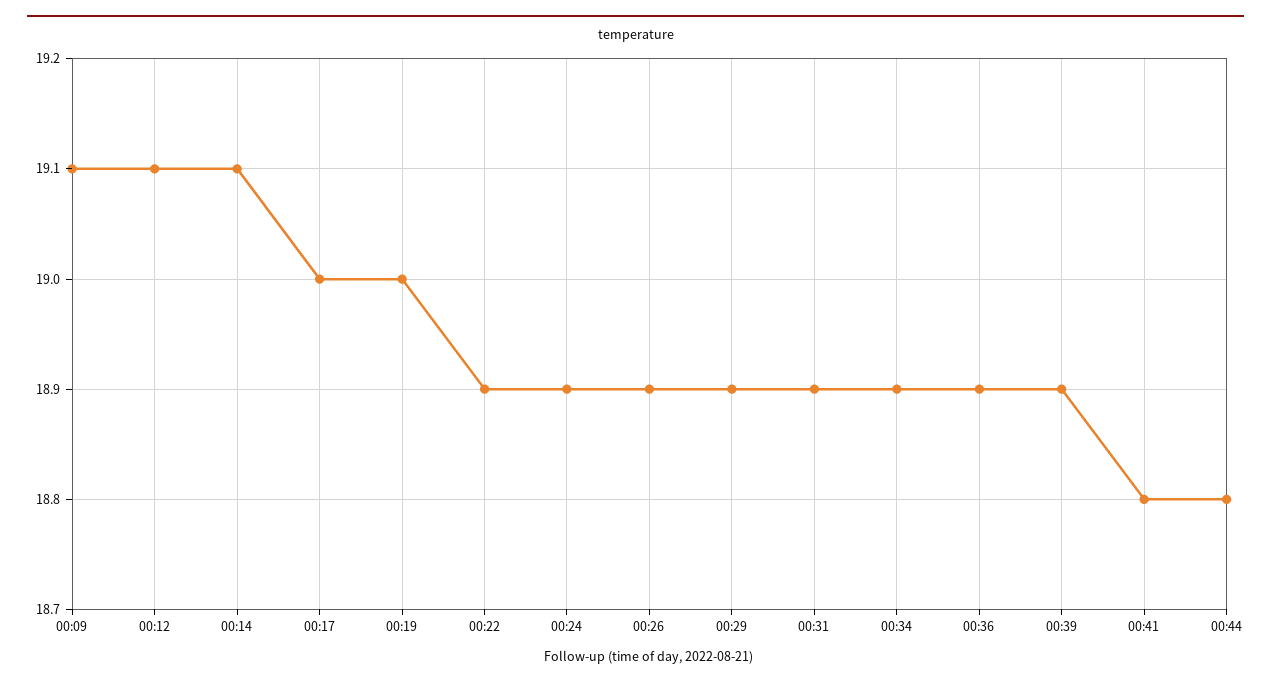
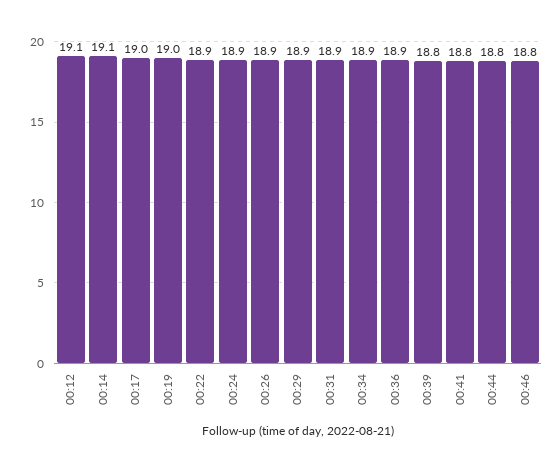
00:09: 19.1 -> none
00:39: 18.9 -> 18.8
00:46: none -> 18.8

